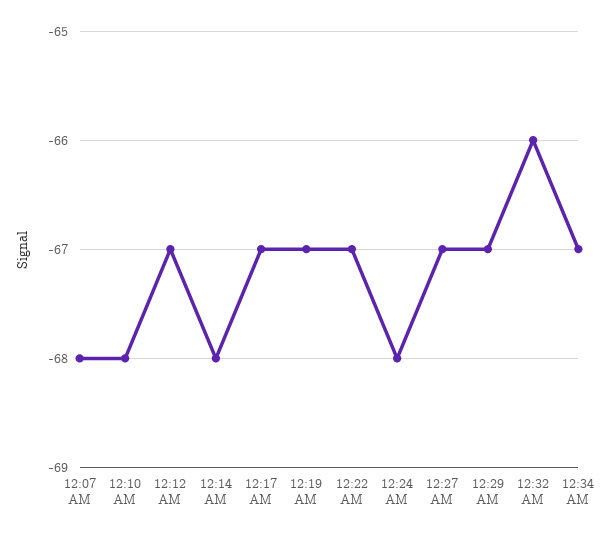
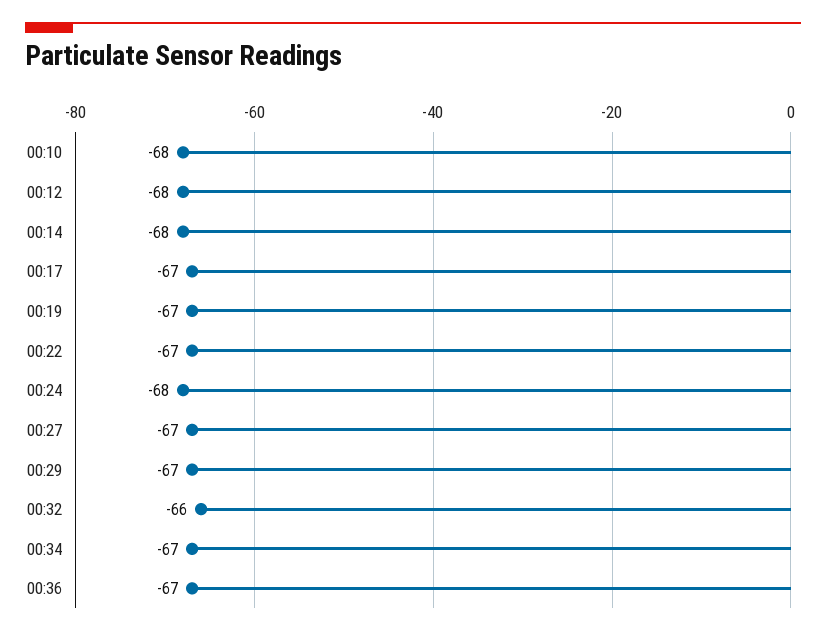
12:07 AM: -68 -> none
12:12 AM: -67 -> -68
00:36: none -> -67

